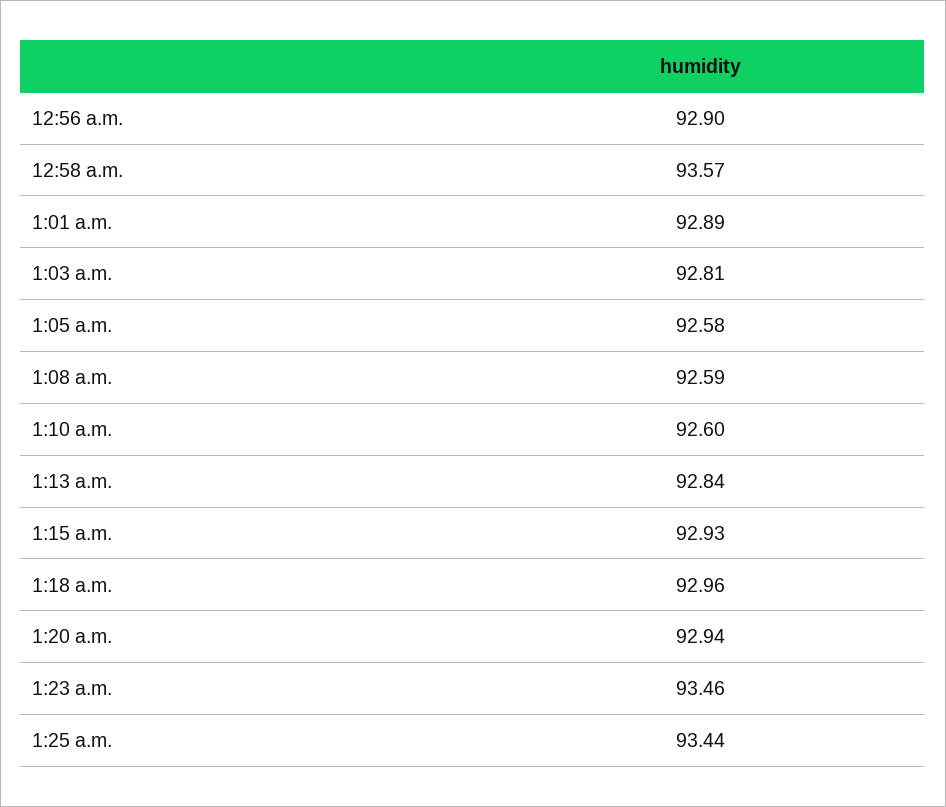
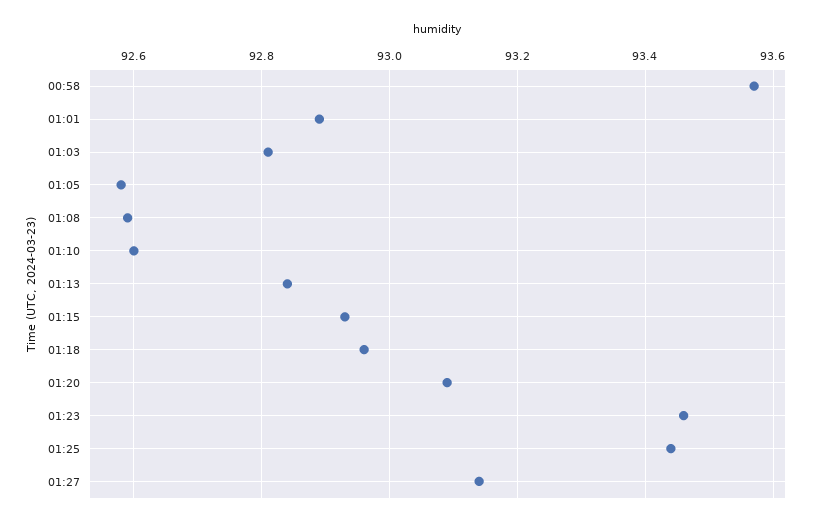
12:56 a.m.: 92.9 -> none
1:20 a.m.: 92.94 -> 93.1
01:27: none -> 93.15

